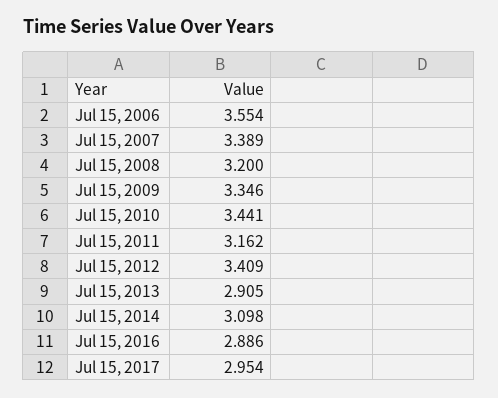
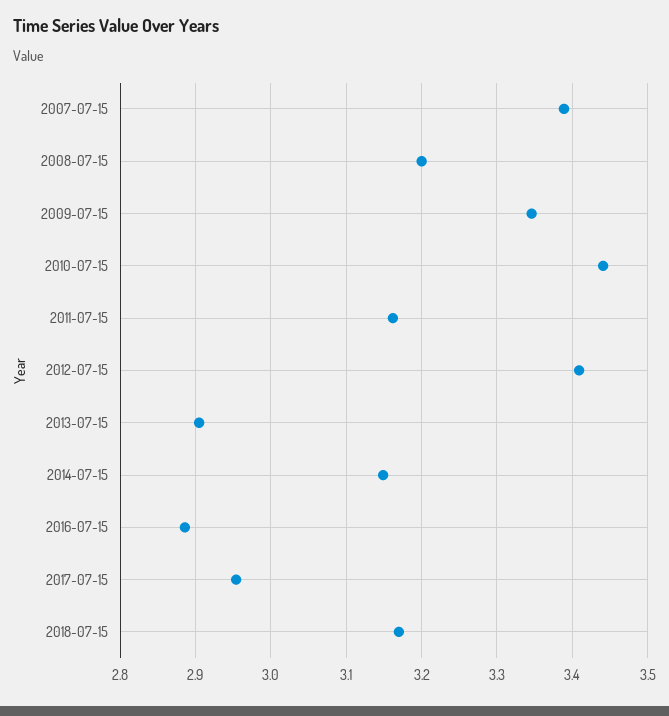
Jul 15, 2006: 3.554 -> none
Jul 15, 2014: 3.098 -> 3.15
2018-07-15: none -> 3.17

